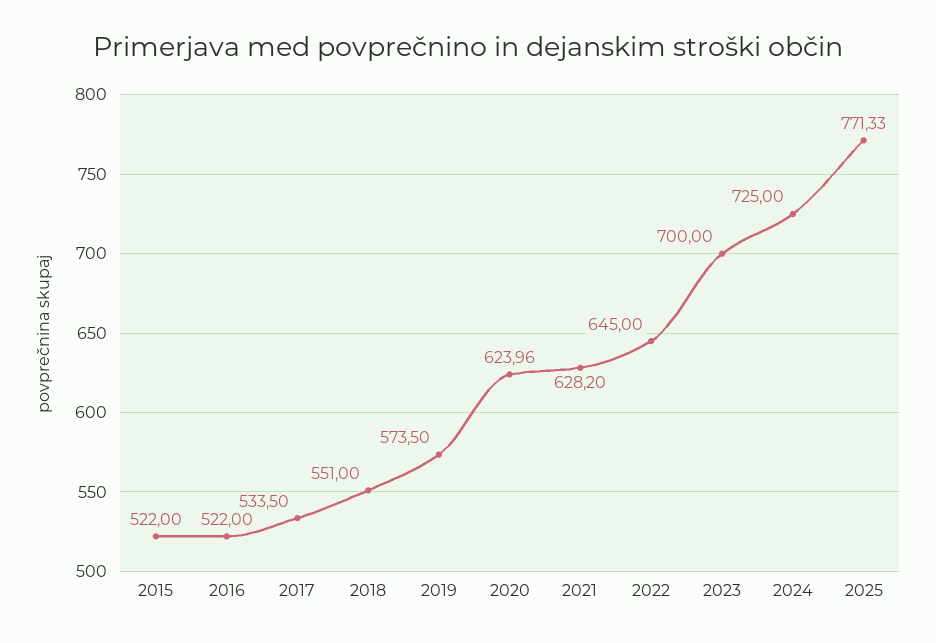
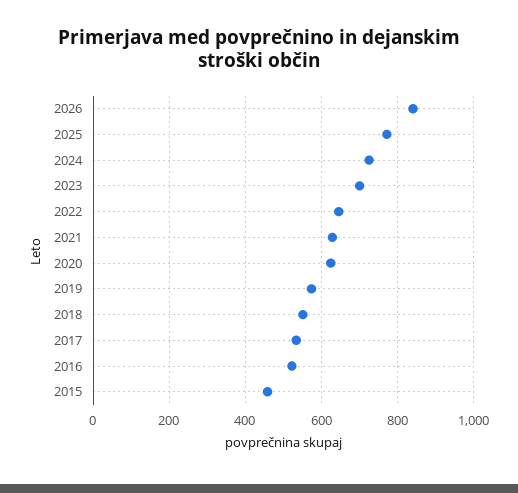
2015: 522 -> 460
2026: none -> 840

